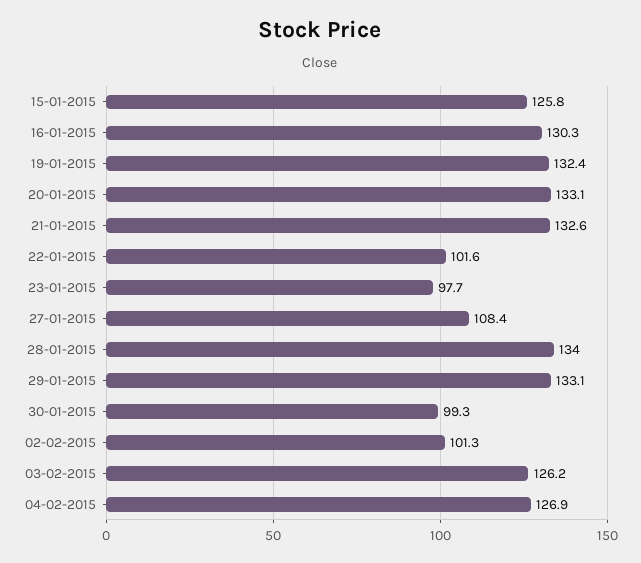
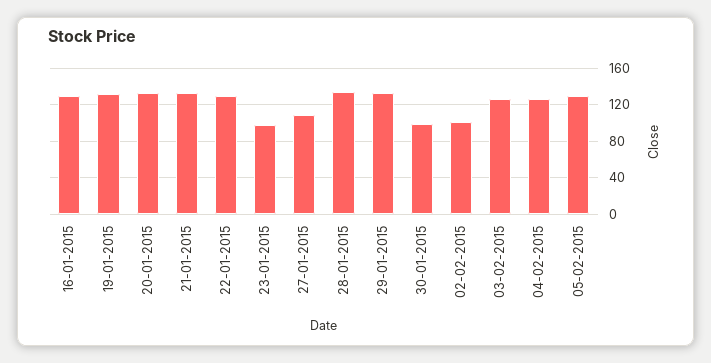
15-01-2015: 125.8 -> none
22-01-2015: 101.6 -> 130
05-02-2015: none -> 130

